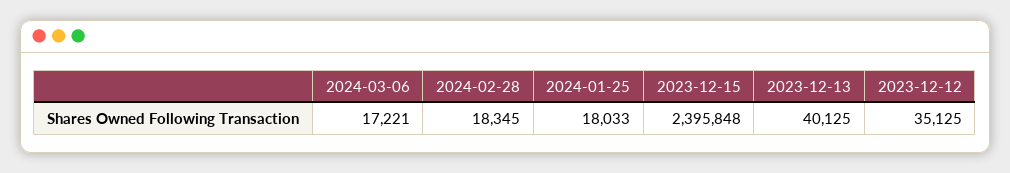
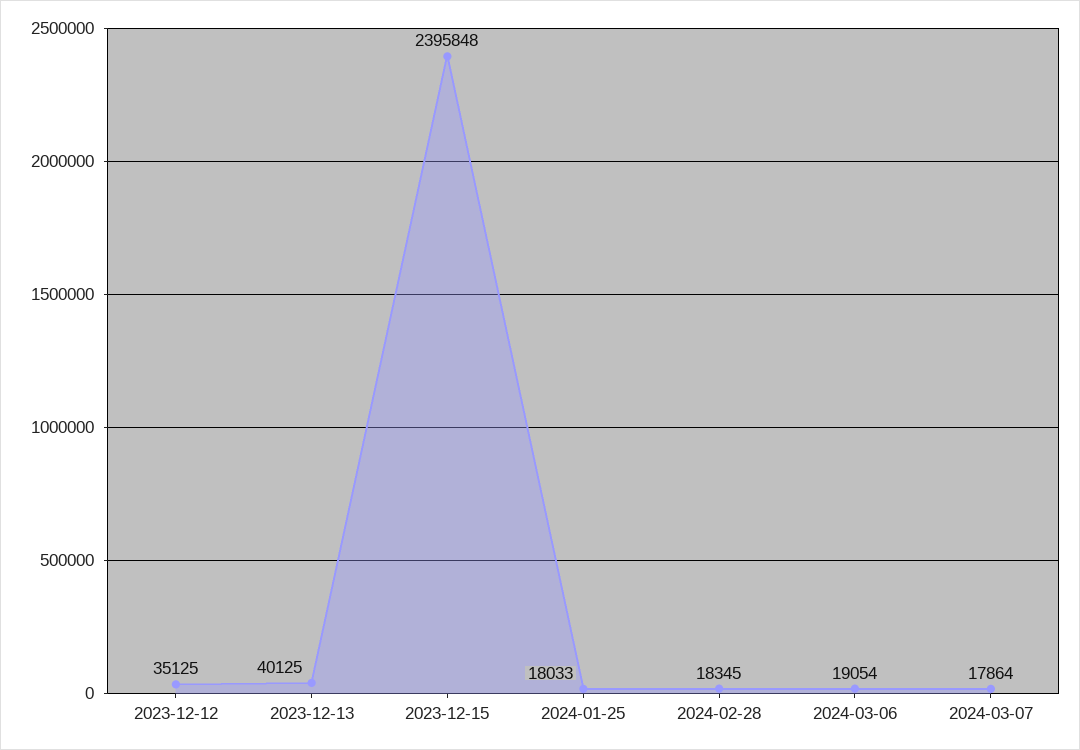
2024-03-06: 17221 -> 19054
2024-03-07: none -> 17864

